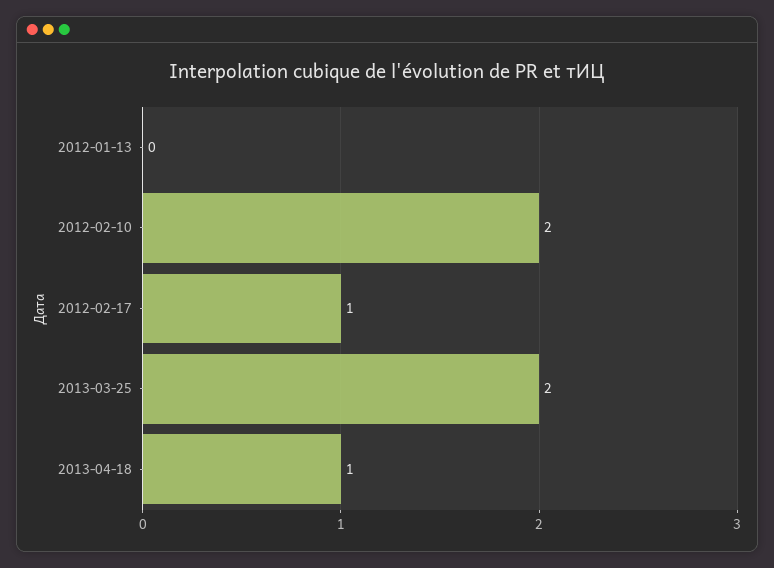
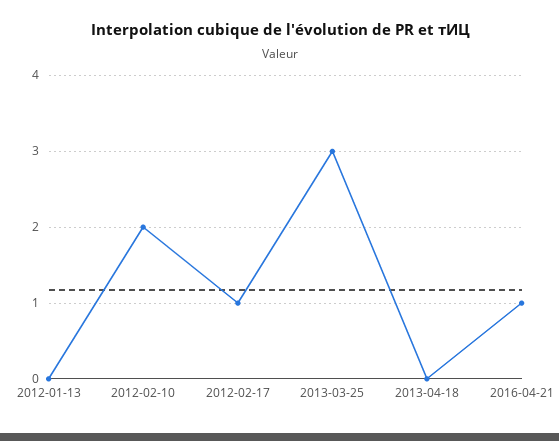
2013-03-25: 2 -> 3
2013-04-18: 1 -> 0
2016-04-21: none -> 1

